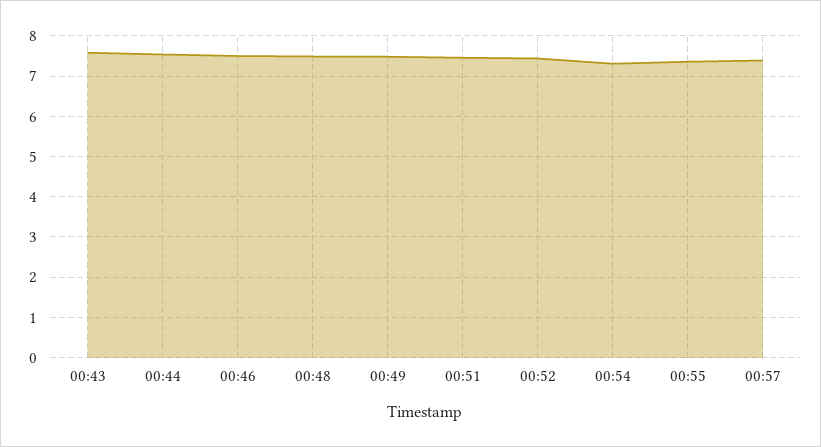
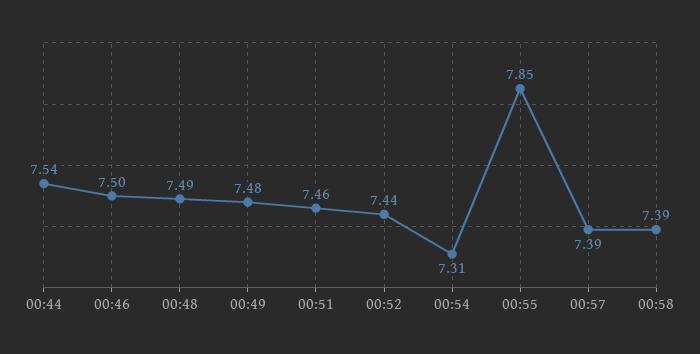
00:43: 7.6 -> none
00:55: 7.4 -> 7.85
00:58: none -> 7.39

